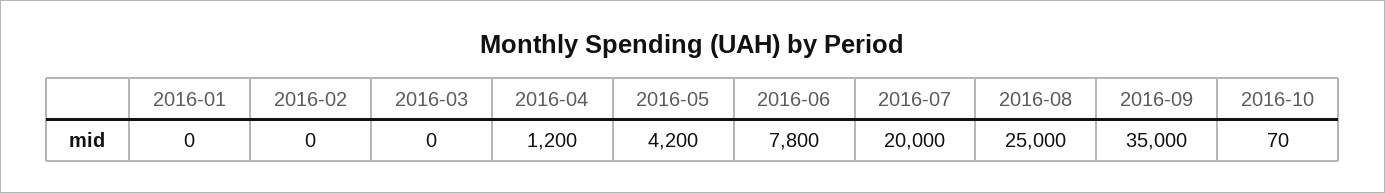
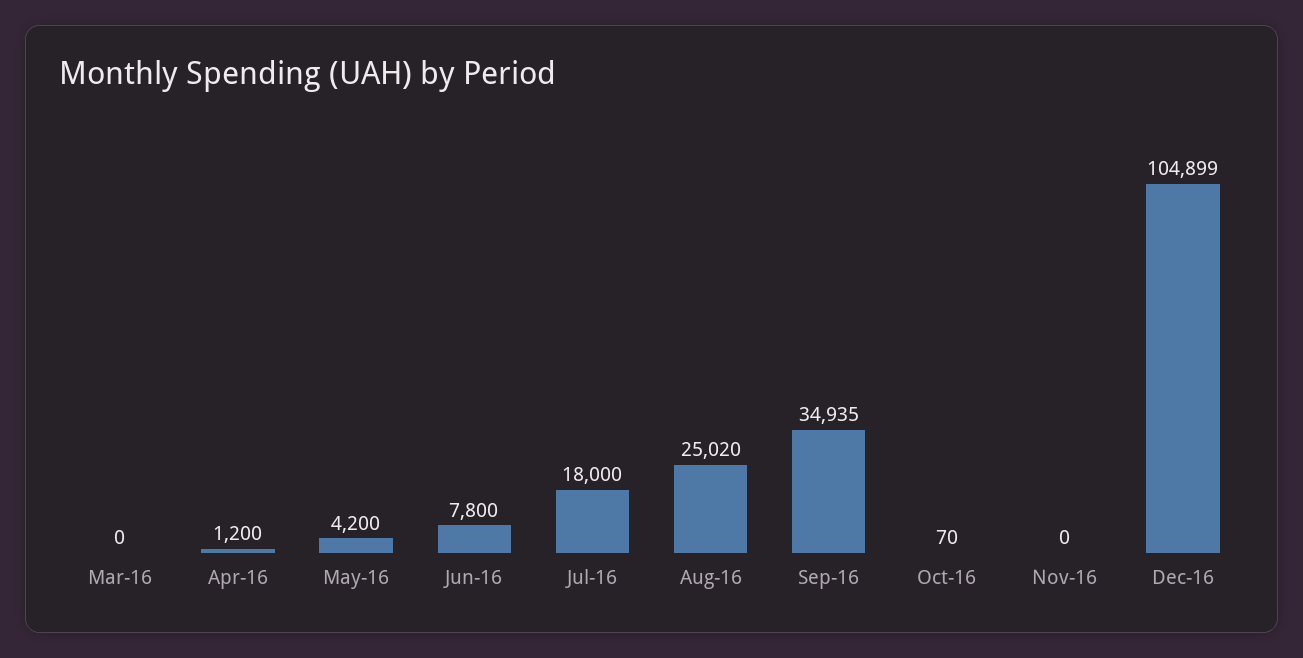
2016-01: 0 -> none
2016-02: 0 -> none
2016-07: 20000 -> 18000
2016-08: 25000 -> 25020
2016-09: 35000 -> 34935
Nov-16: none -> 0
Dec-16: none -> 104899

